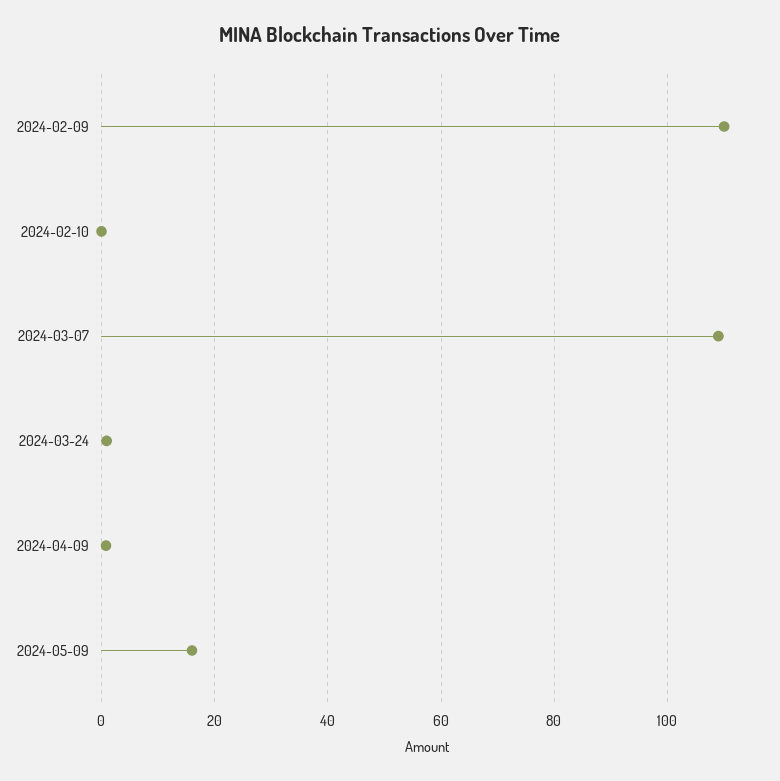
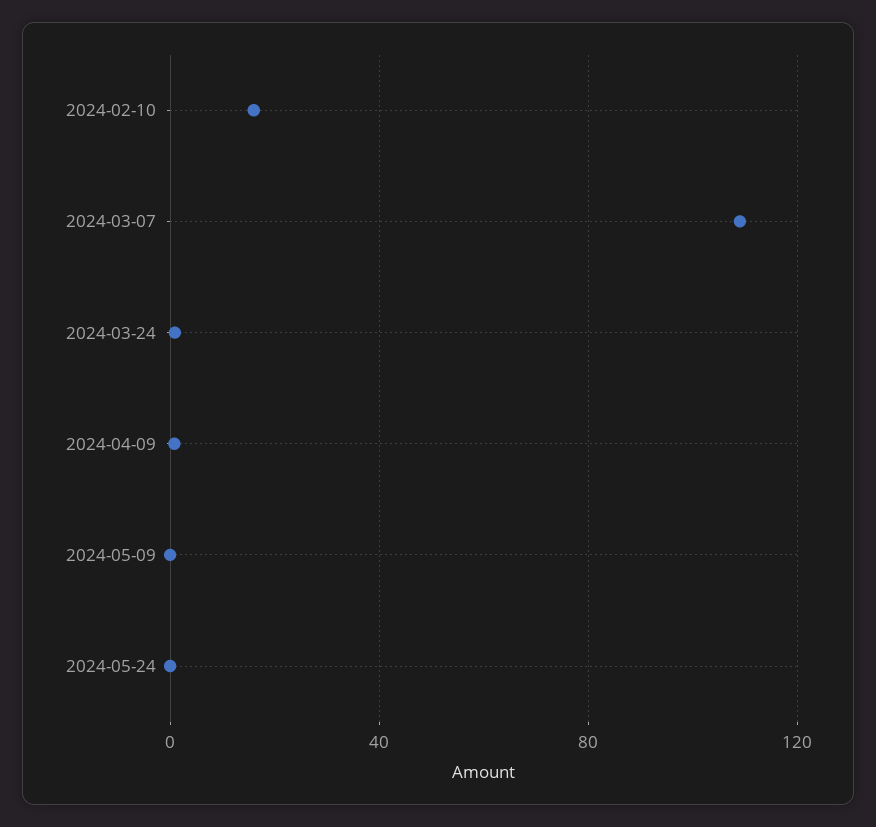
2024-02-09: 110 -> none
2024-02-10: 0 -> 15
2024-05-09: 16 -> 0
2024-05-24: none -> 0

